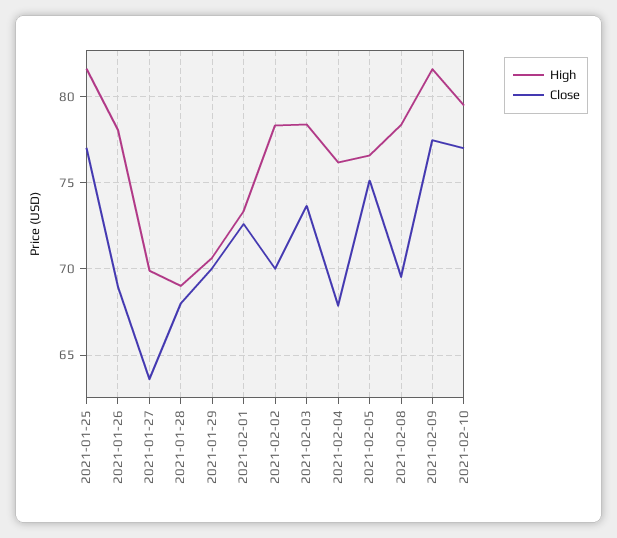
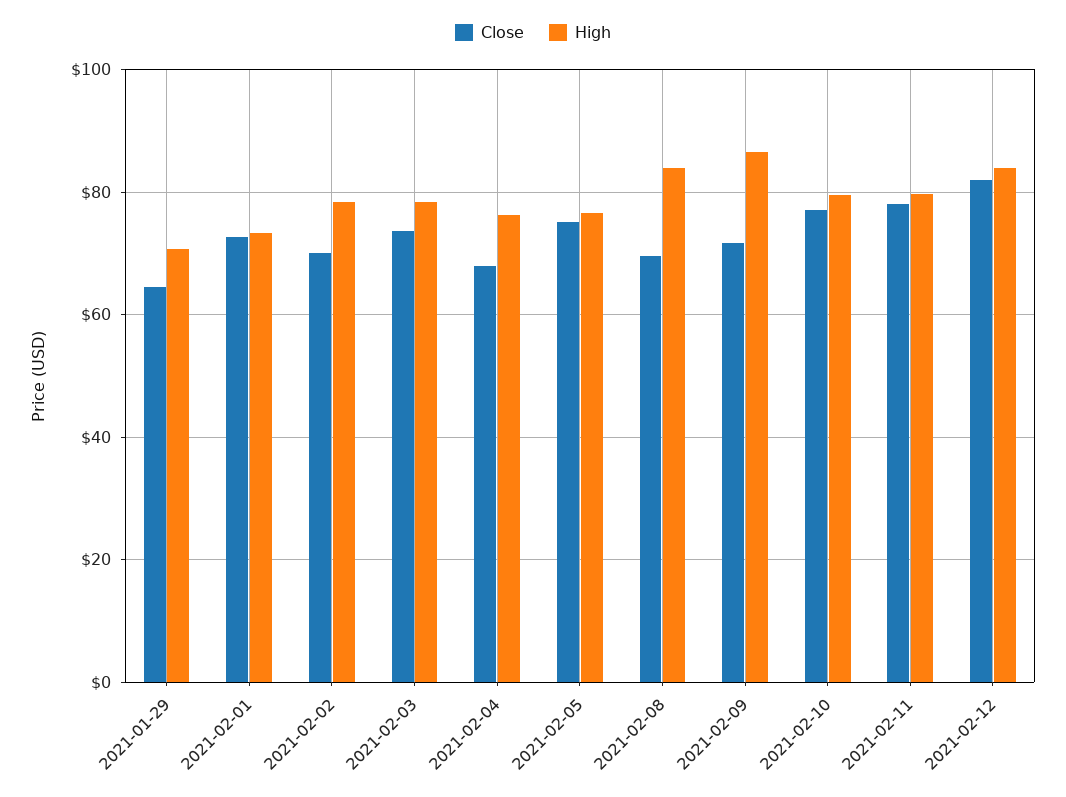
High, 2021-01-25: 81.5 -> none
Close, 2021-01-25: 77 -> none
High, 2021-01-26: 78 -> none
Close, 2021-01-26: 69 -> none
High, 2021-01-27: 70 -> none
Close, 2021-01-27: 63.5 -> none
High, 2021-01-28: 69 -> none
Close, 2021-01-28: 68 -> none
Close, 2021-01-29: 70 -> 64
High, 2021-02-08: 78.5 -> 84
High, 2021-02-09: 81.5 -> 86
Close, 2021-02-09: 77.5 -> 72
Close, 2021-02-11: none -> 78
High, 2021-02-11: none -> 80
Close, 2021-02-12: none -> 82
High, 2021-02-12: none -> 84

